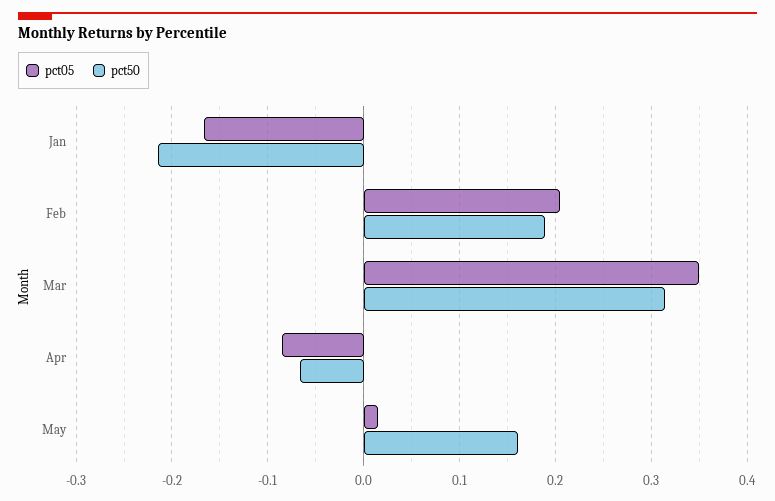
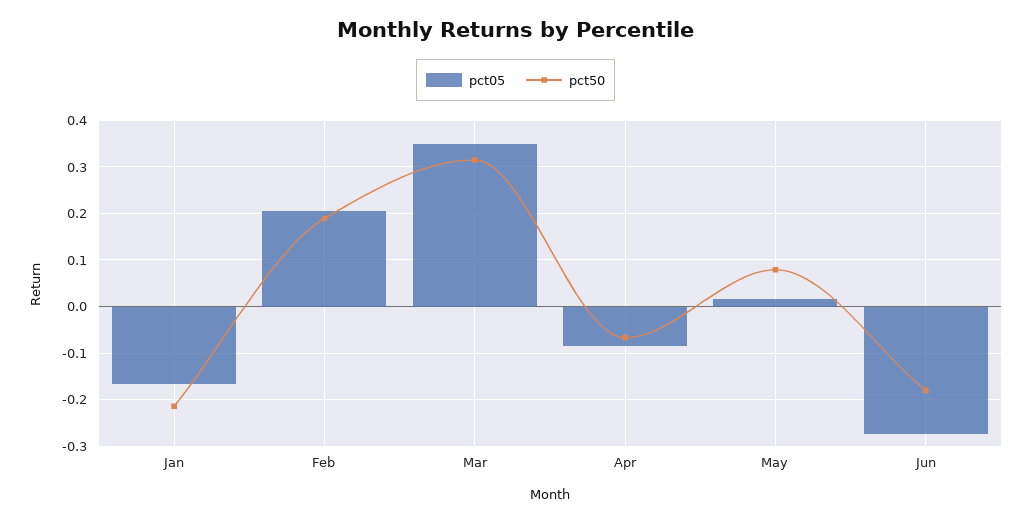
pct50, May: 0.16 -> 0.08
pct05, Jun: none -> -0.28
pct50, Jun: none -> -0.18

